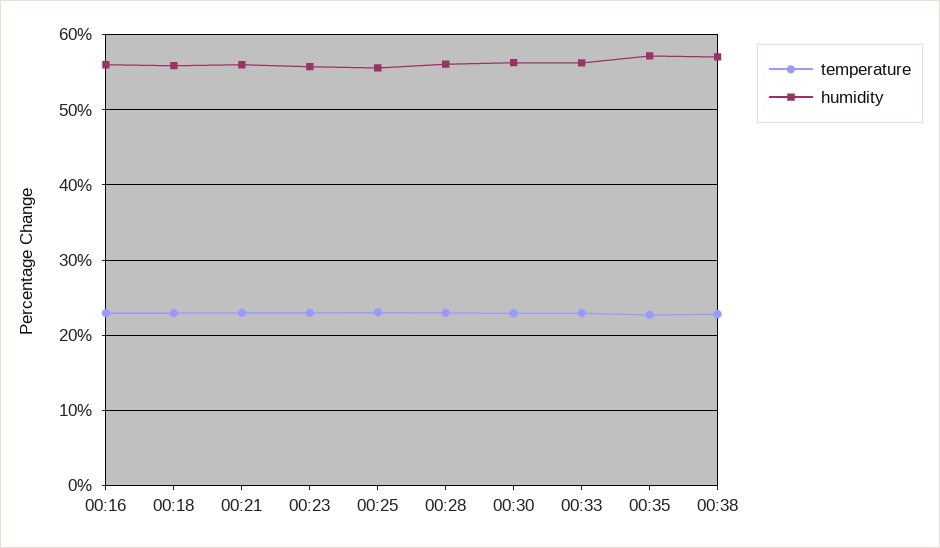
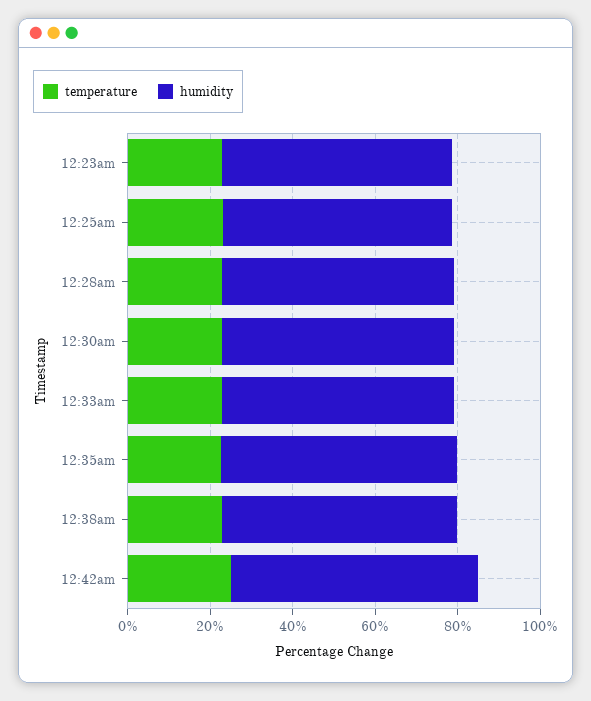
temperature, 00:16: 23 -> none
humidity, 00:16: 56 -> none
temperature, 00:18: 23 -> none
humidity, 00:18: 56 -> none
temperature, 00:21: 23 -> none
humidity, 00:21: 56 -> none
temperature, 12:42am: none -> 25
humidity, 12:42am: none -> 60

